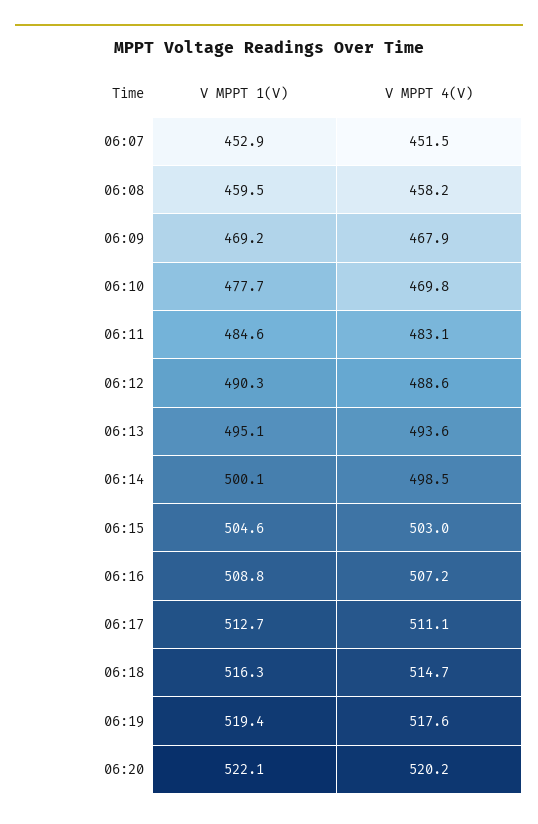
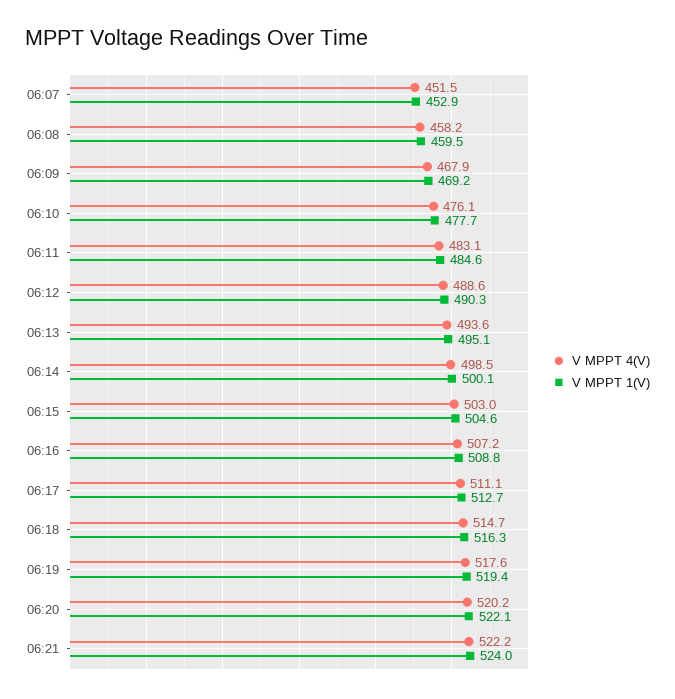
V MPPT 4(V), 06:10: 469.8 -> 476.1
V MPPT 4(V), 06:21: none -> 522.2
V MPPT 1(V), 06:21: none -> 524

